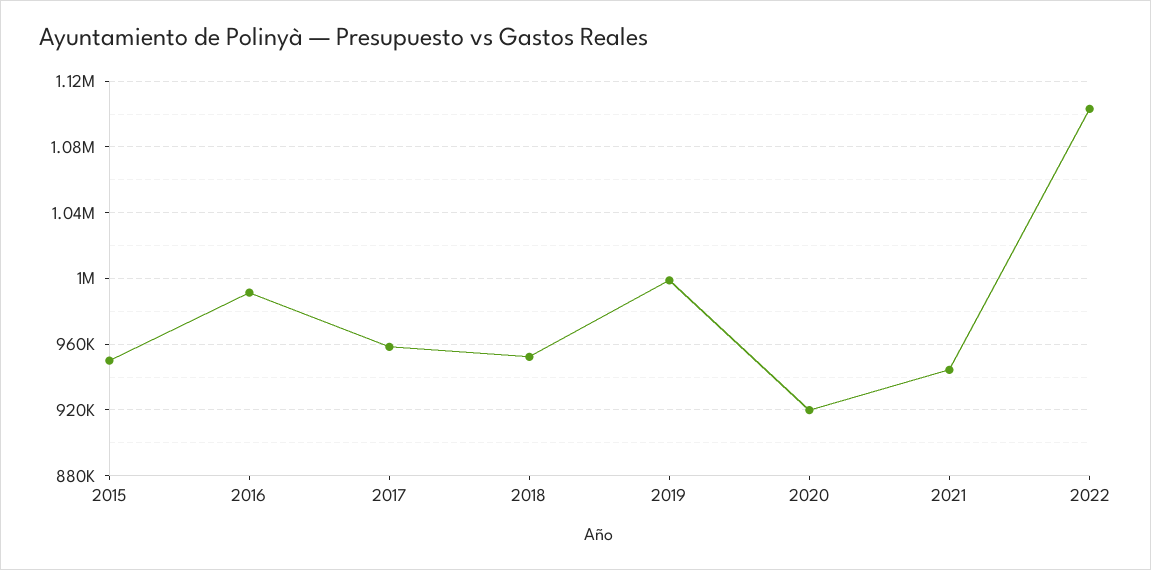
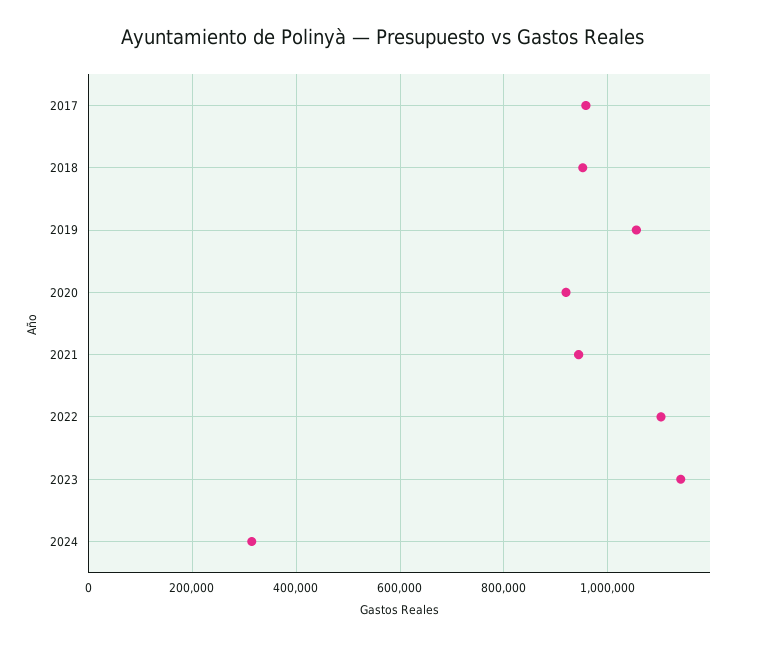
2015: 950000 -> none
2016: 990000 -> none
2019: 1000000 -> 1060000
2023: none -> 1140000
2024: none -> 320000

